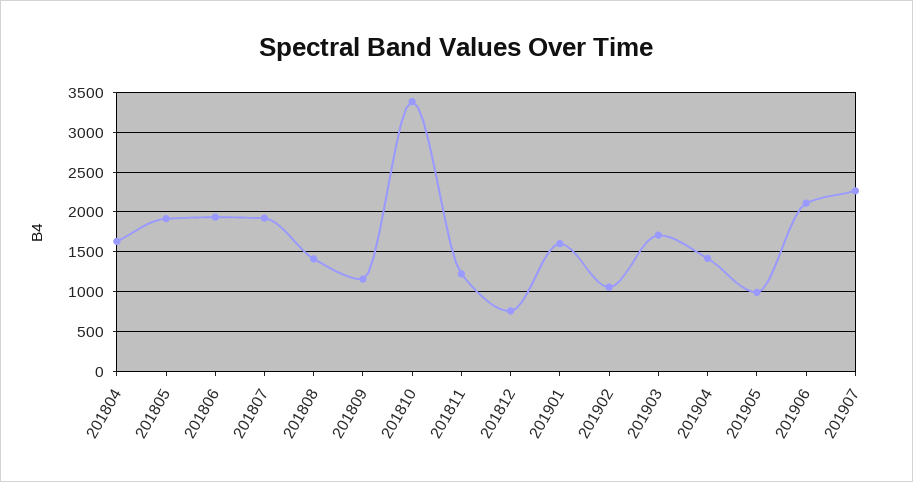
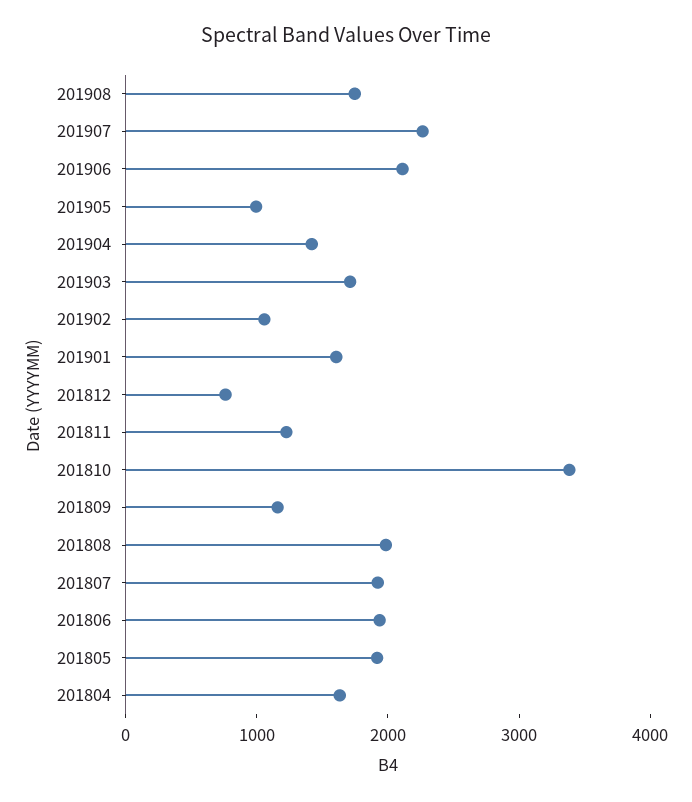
201808: 1400 -> 2000
201908: none -> 1800

